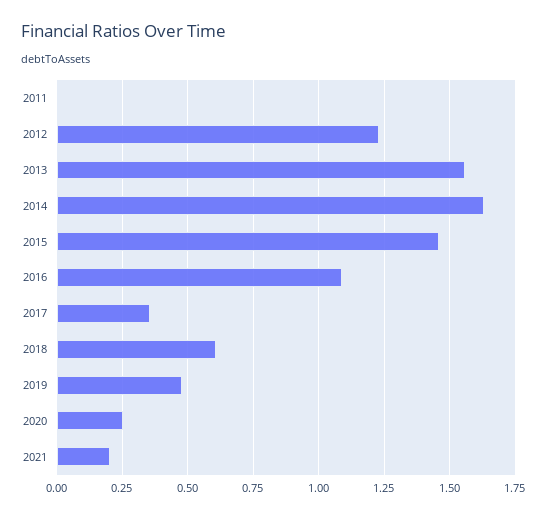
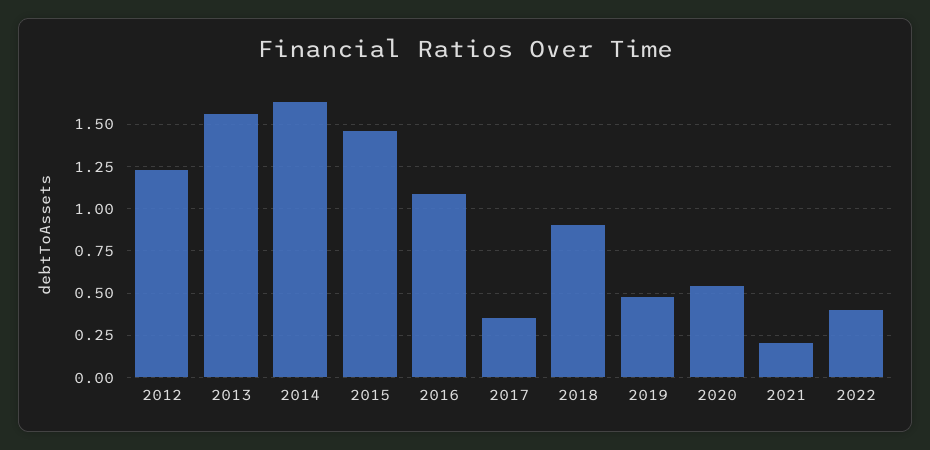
2011: 0 -> none
2018: 0.6 -> 0.9
2020: 0.25 -> 0.55
2022: none -> 0.4

